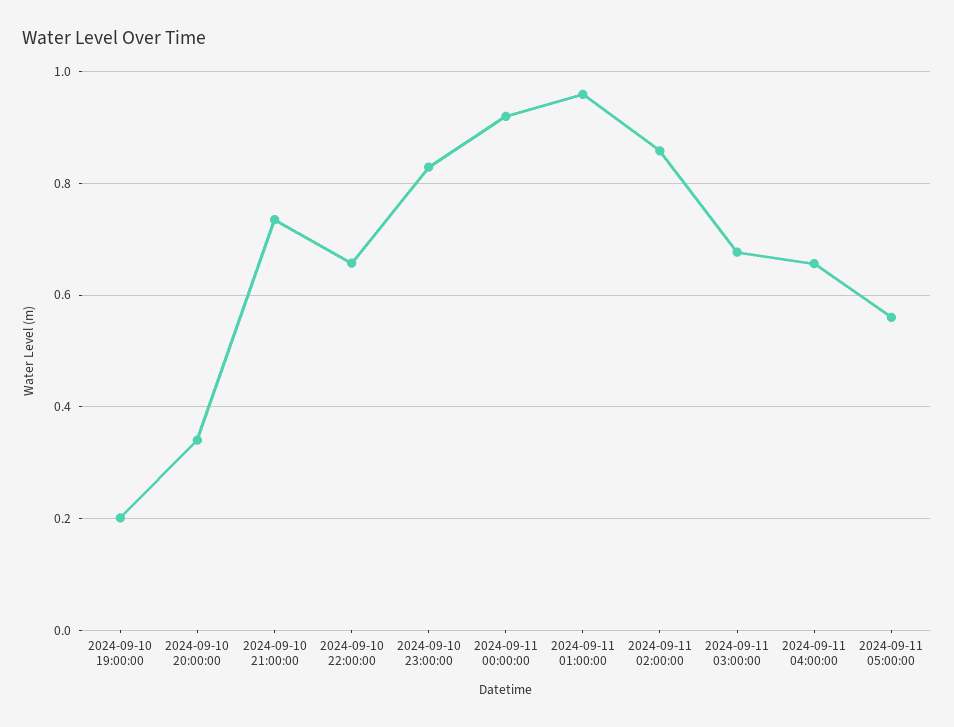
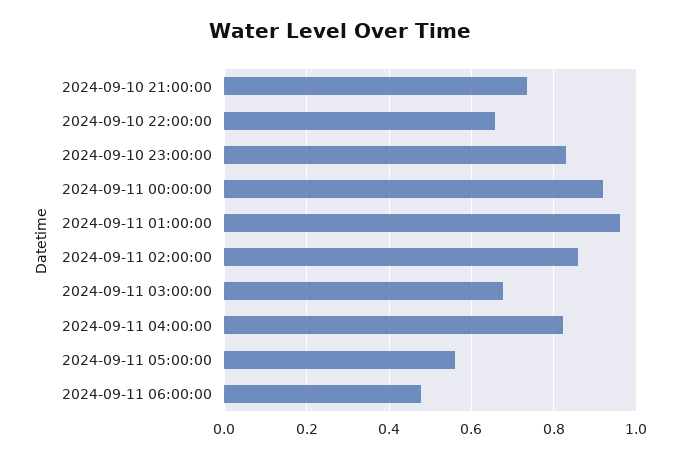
2024-09-10 19:00:00: 0.2 -> none
2024-09-10 20:00:00: 0.34 -> none
2024-09-11 04:00:00: 0.66 -> 0.82
2024-09-11 06:00:00: none -> 0.48

